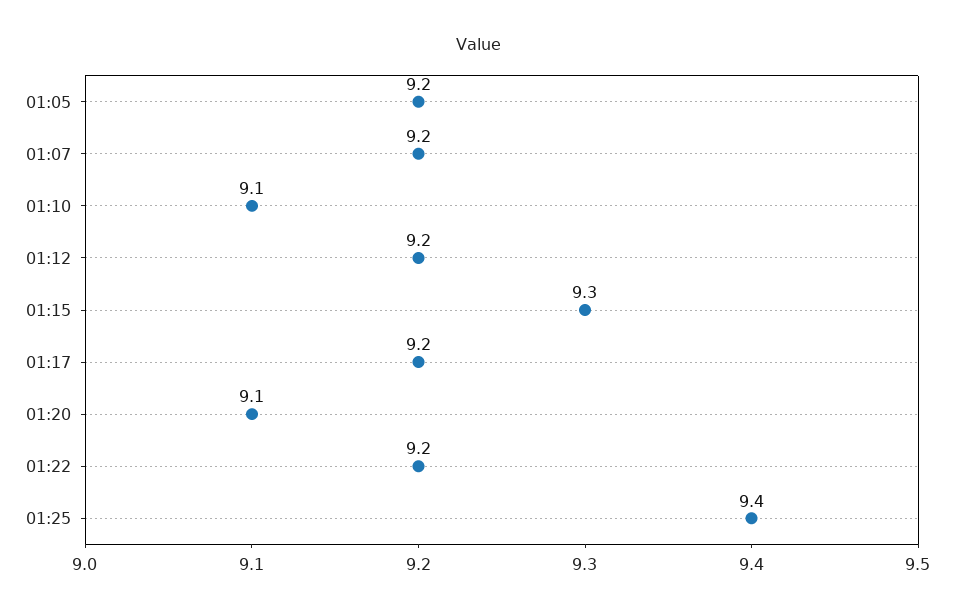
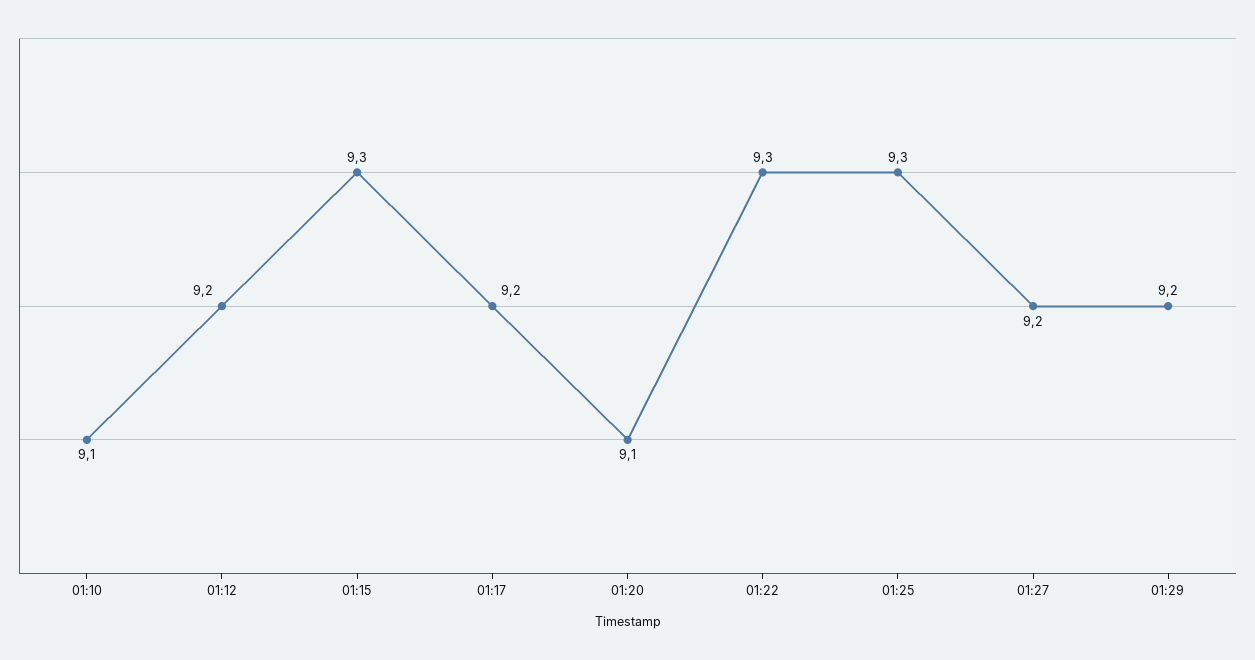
01:05: 9.2 -> none
01:07: 9.2 -> none
01:22: 9.2 -> 9.3
01:25: 9.4 -> 9.3
01:27: none -> 9.2
01:29: none -> 9.2

